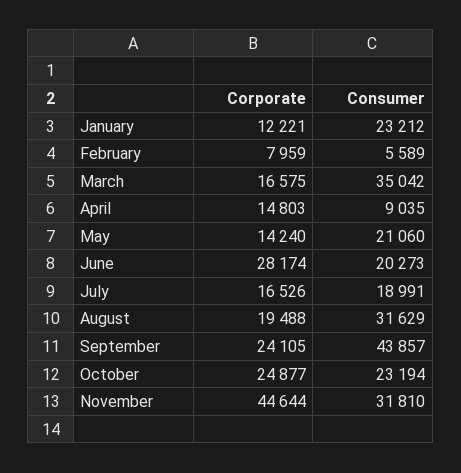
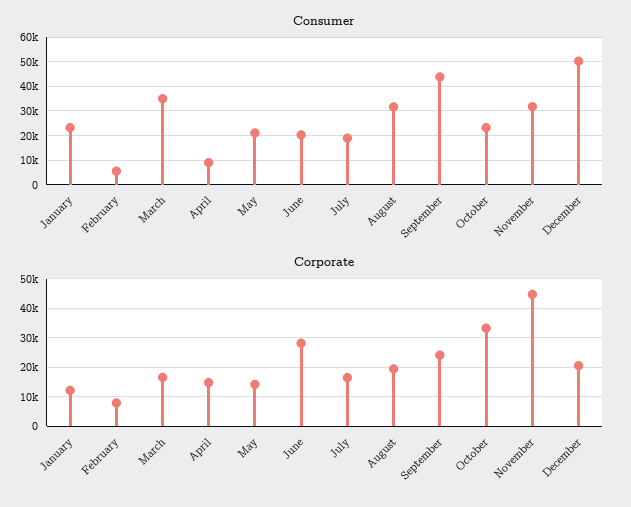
Corporate, October: 24877 -> 32500
Consumer, December: none -> 50000
Corporate, December: none -> 20000

